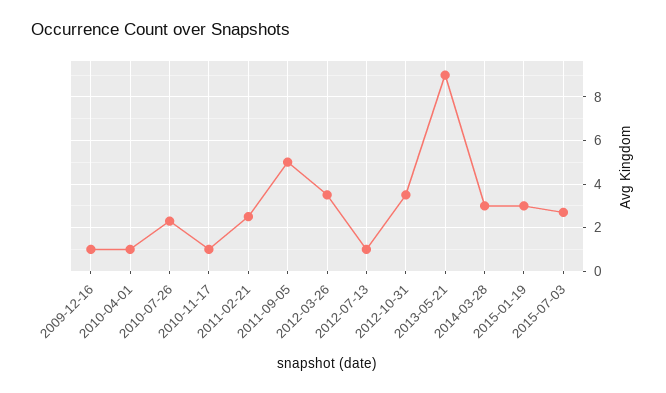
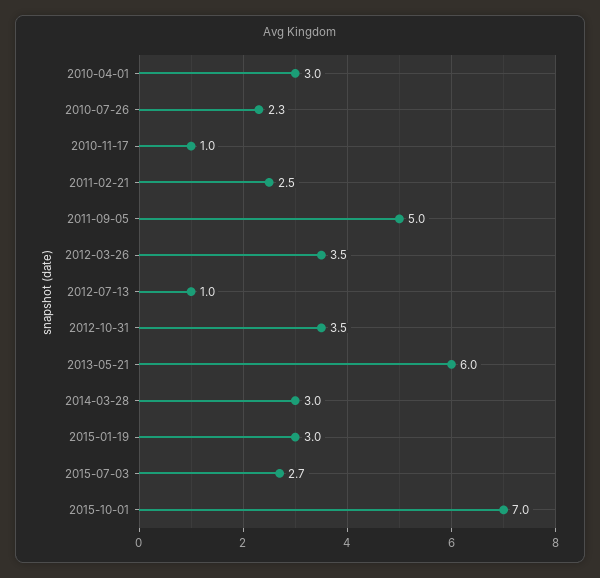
2009-12-16: 1 -> none
2010-04-01: 1 -> 3
2013-05-21: 9 -> 6
2015-10-01: none -> 7

